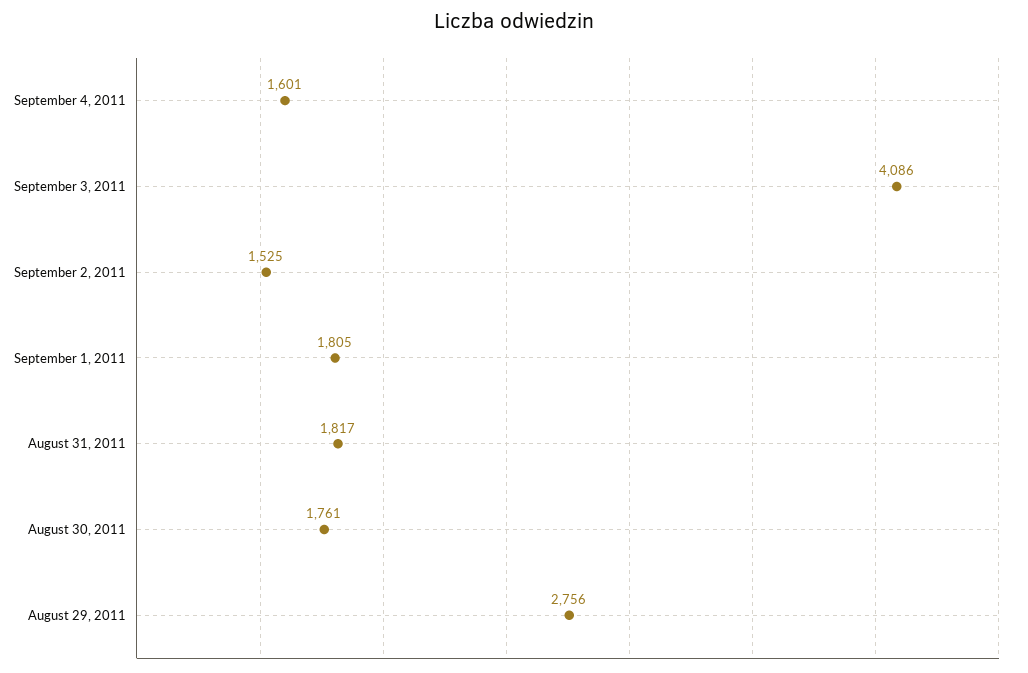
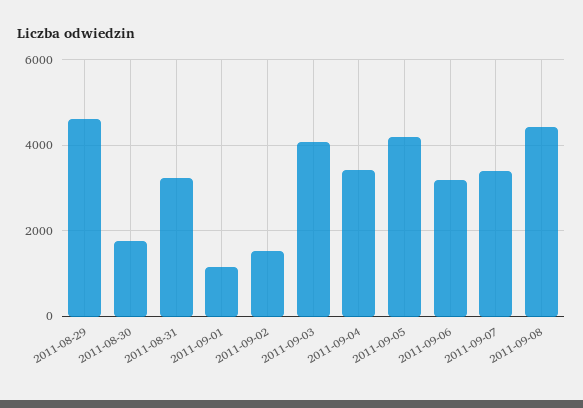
September 4, 2011: 1601 -> 3400
September 1, 2011: 1805 -> 1200
August 31, 2011: 1817 -> 3200
August 29, 2011: 2756 -> 4600
2011-09-05: none -> 4200
2011-09-06: none -> 3200
2011-09-07: none -> 3400
2011-09-08: none -> 4400

